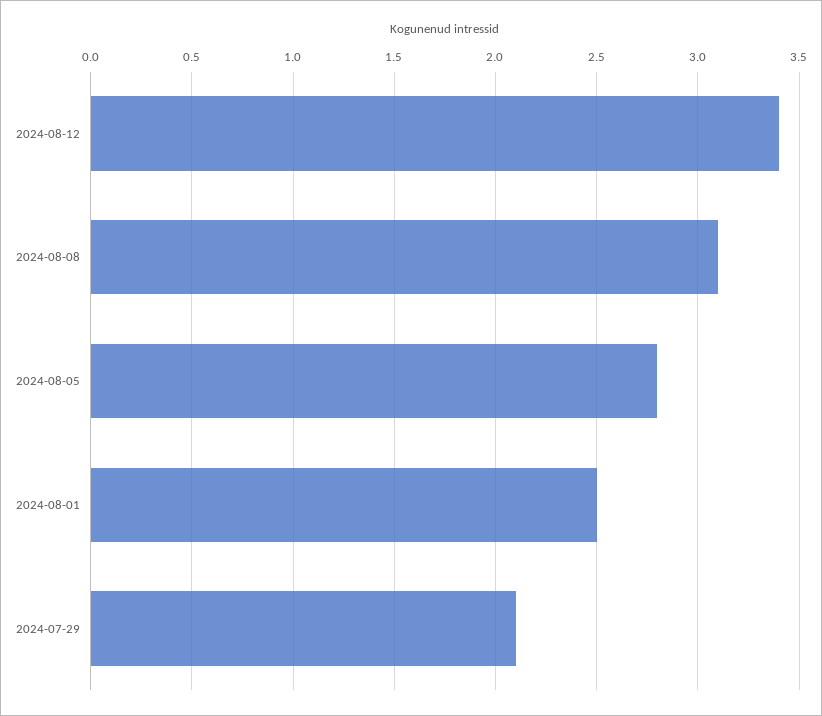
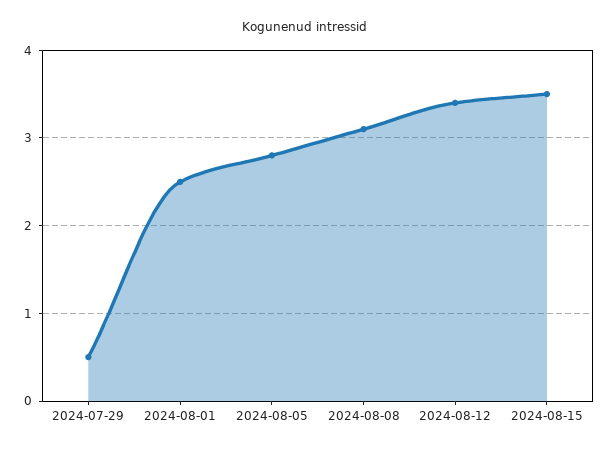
2024-07-29: 2.1 -> 0.5
2024-08-15: none -> 3.5

